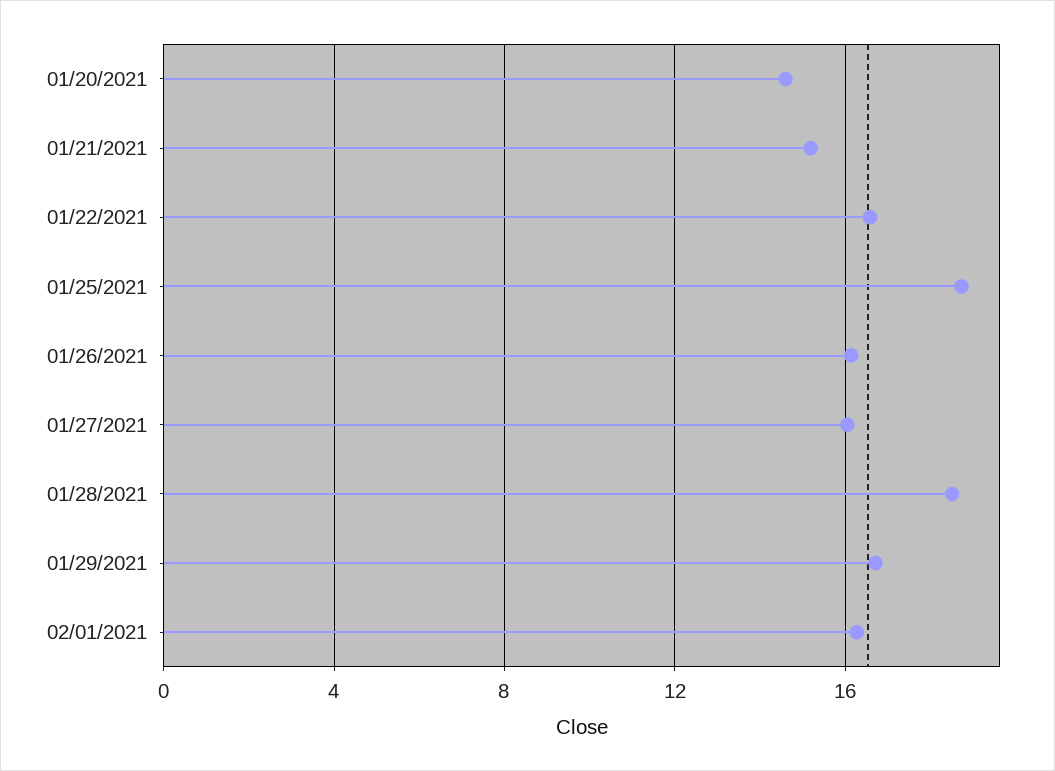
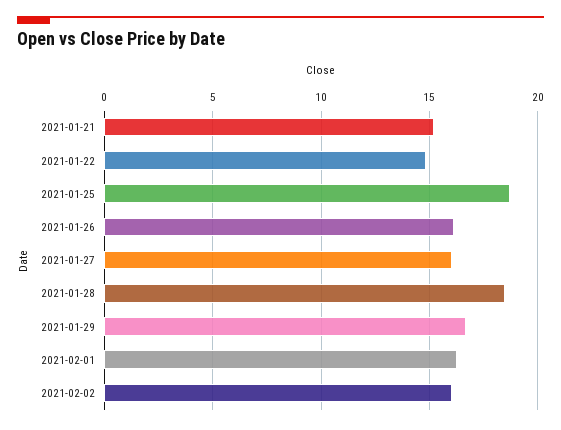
01/20/2021: 14.5 -> none
01/22/2021: 16.5 -> 15
2021-02-02: none -> 16

